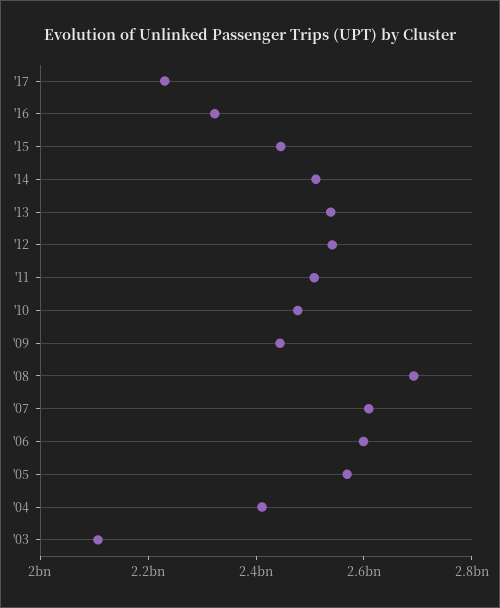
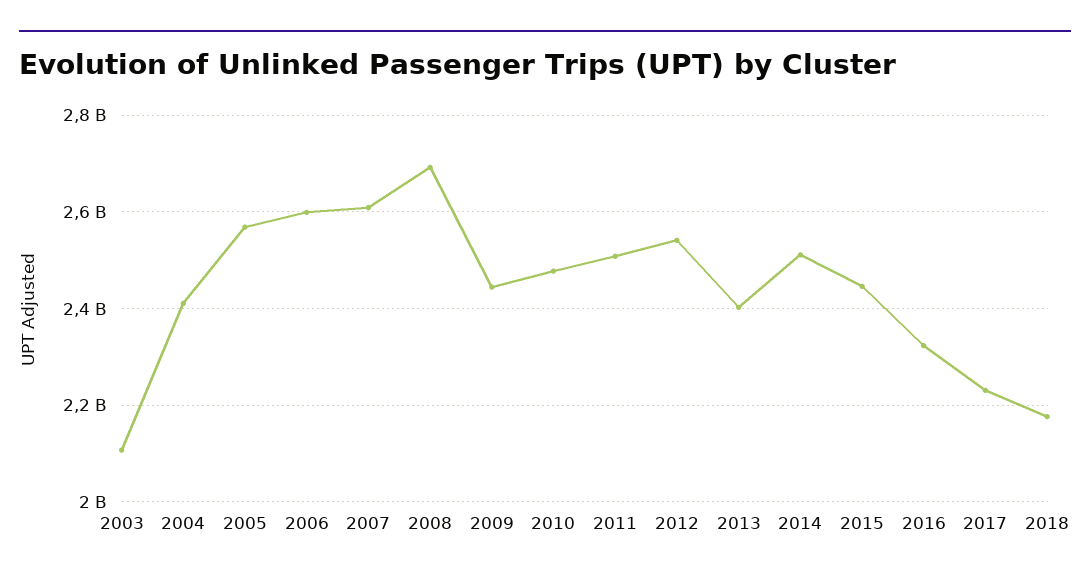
'13: 2550000000 -> 2400000000
2018: none -> 2180000000

